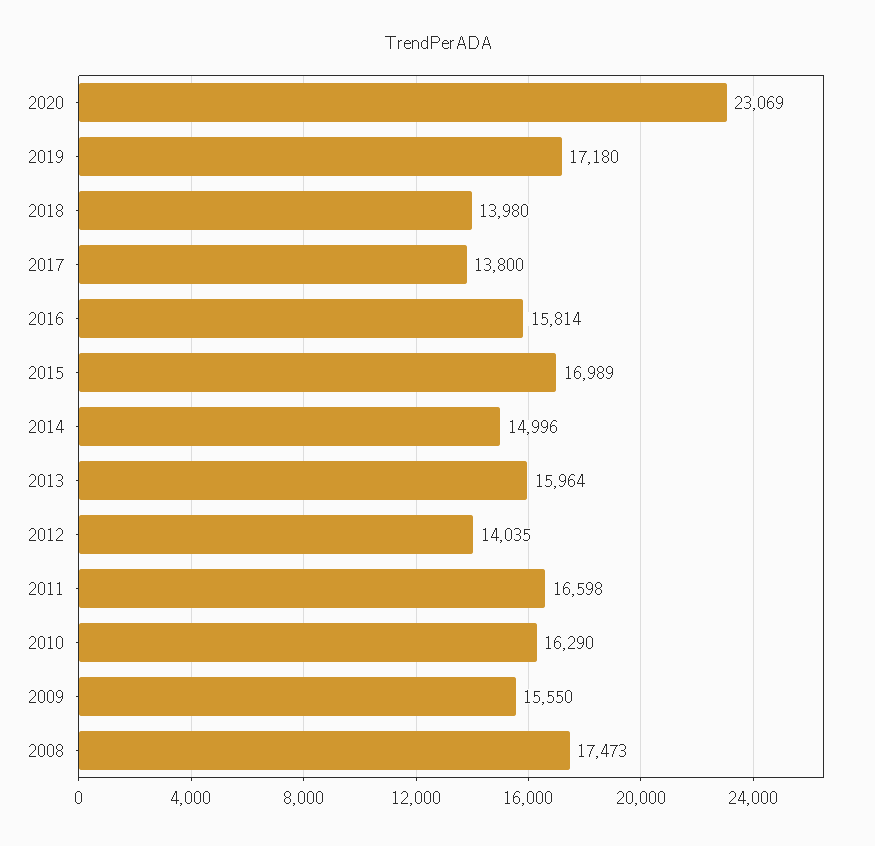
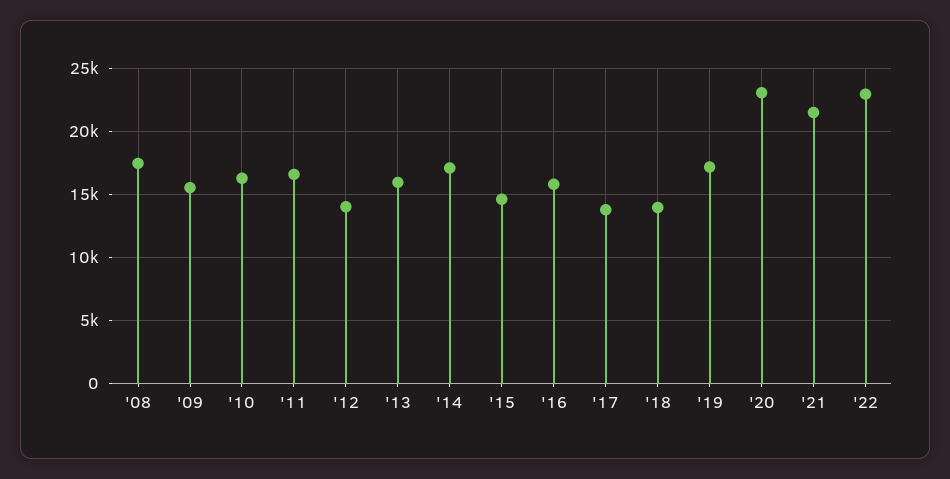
2015: 16989 -> 14500
2014: 14996 -> 17000
'21: none -> 21500
'22: none -> 23000

